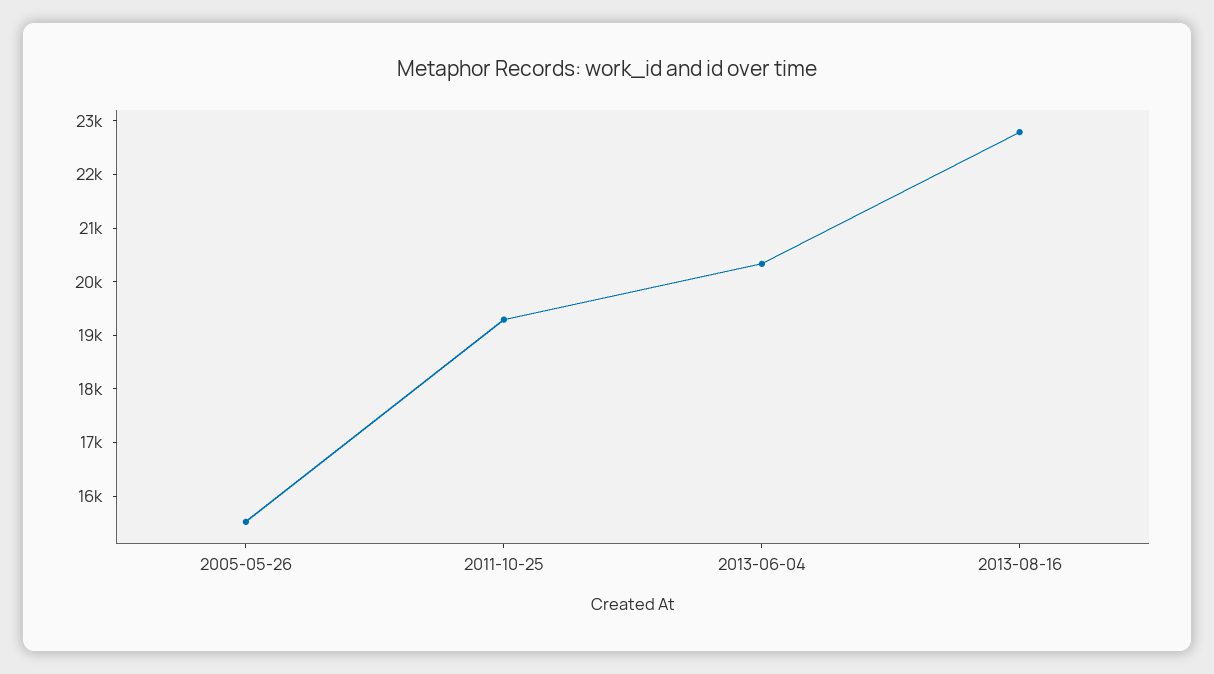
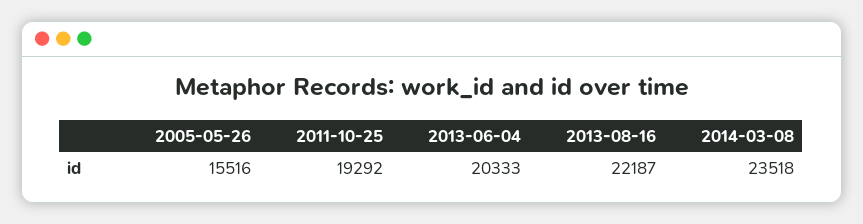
2013-08-16: 22800 -> 22187
2014-03-08: none -> 23518

